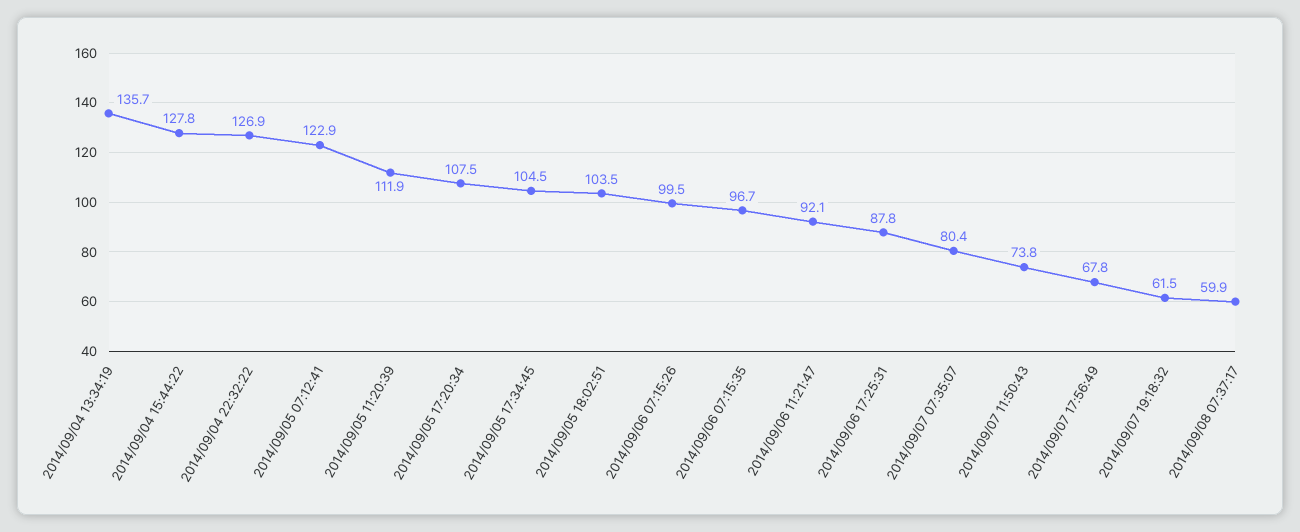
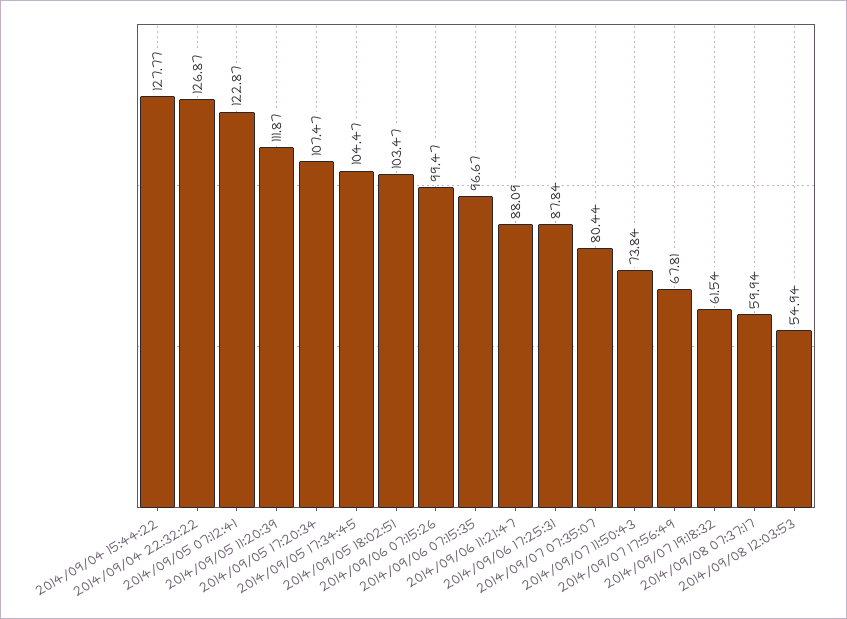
2014/09/04 13:34:19: 135.7 -> none
2014/09/06 11:21:47: 92.1 -> 88.09
2014/09/08 12:03:53: none -> 54.94

